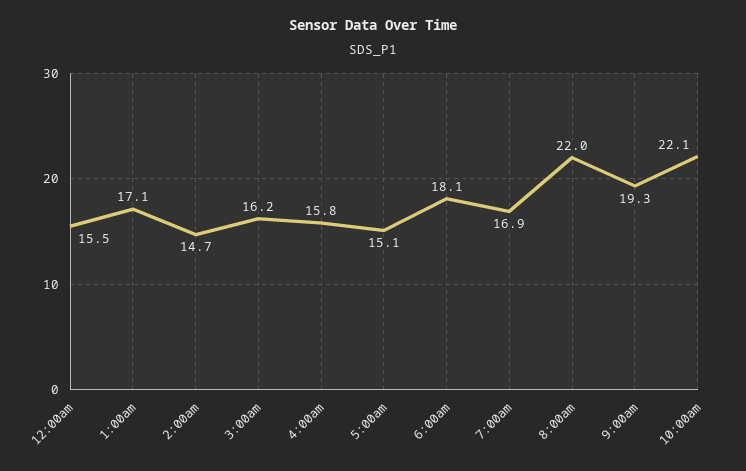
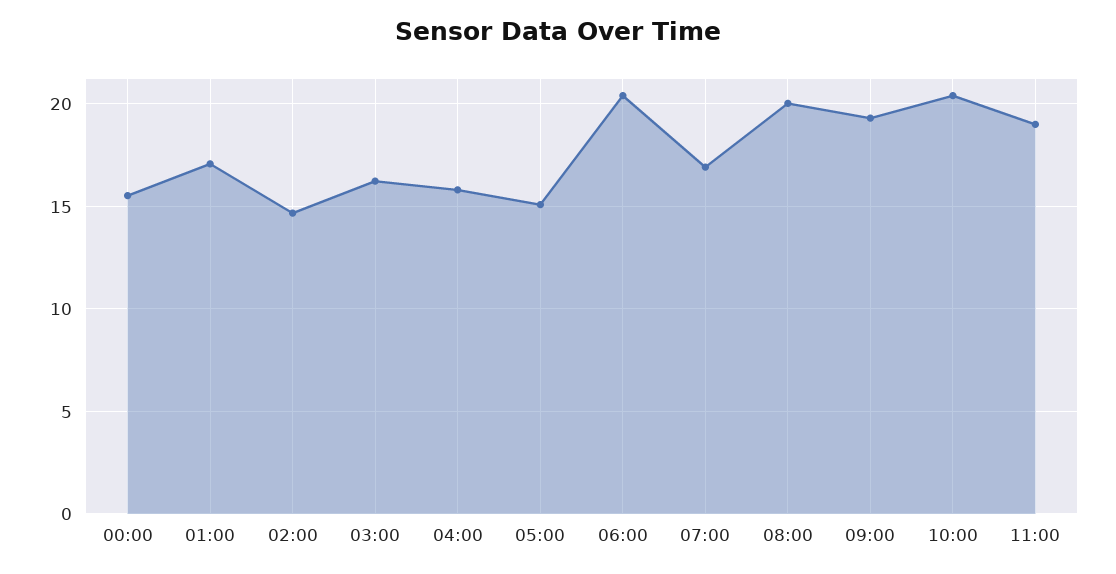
6:00am: 18.1 -> 20.5
8:00am: 22 -> 20
10:00am: 22.1 -> 20.5
11:00: none -> 19

